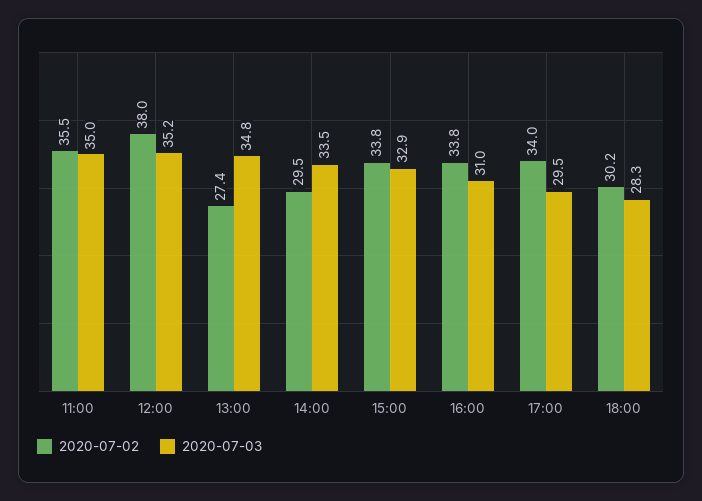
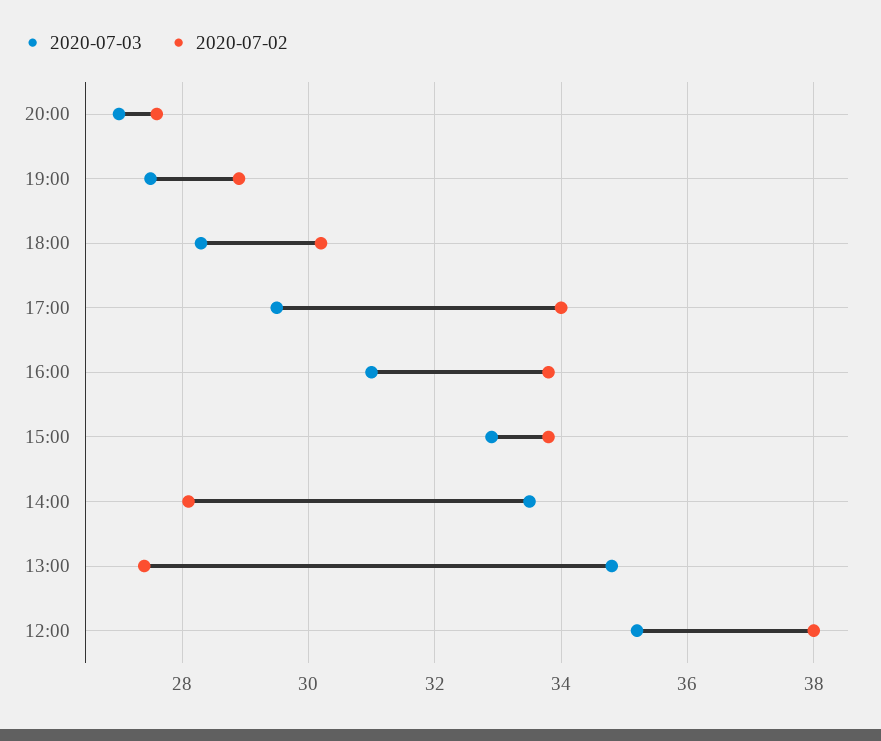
2020-07-02, 11:00: 35.5 -> none
2020-07-03, 11:00: 35 -> none
2020-07-02, 14:00: 29.5 -> 28
2020-07-03, 20:00: none -> 27
2020-07-02, 20:00: none -> 27.5
2020-07-03, 19:00: none -> 27.5
2020-07-02, 19:00: none -> 29

